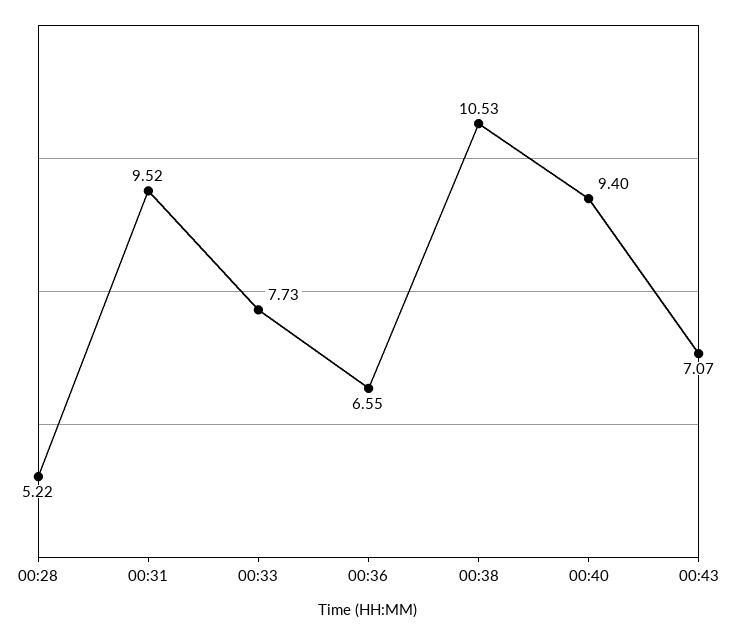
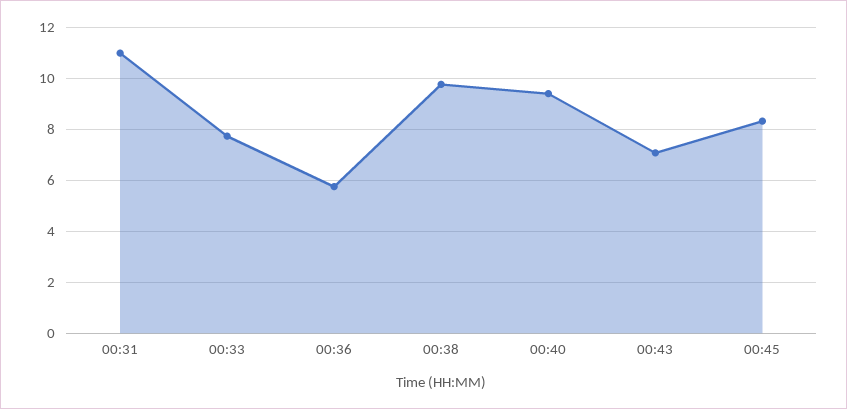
00:28: 5.22 -> none
00:31: 9.52 -> 11
00:36: 6.55 -> 5.75
00:38: 10.53 -> 9.75
00:45: none -> 8.25

